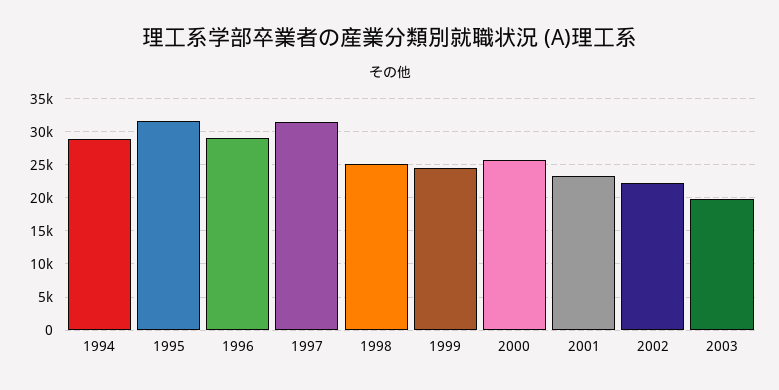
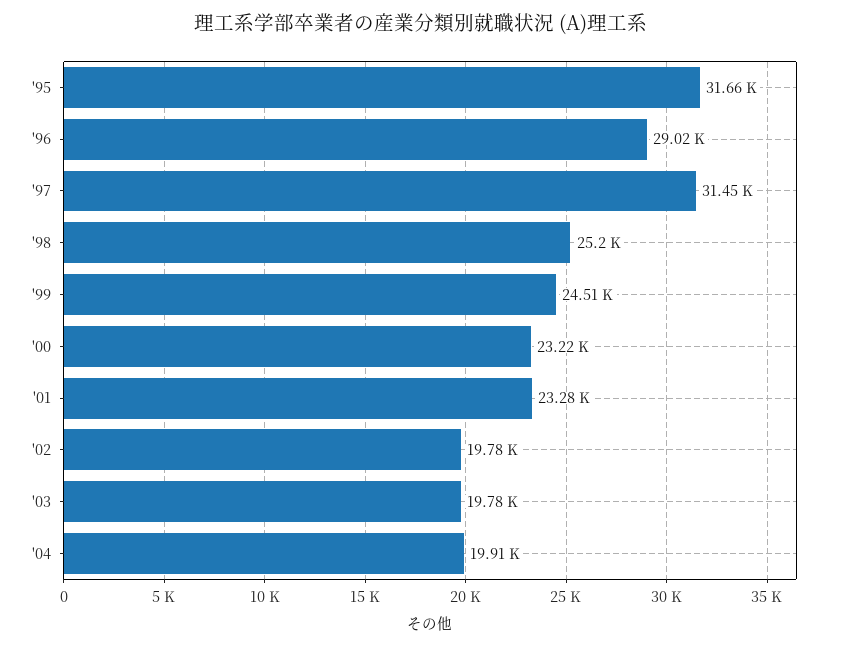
1994: 29000 -> none
2000: 26000 -> 23220
2002: 22000 -> 19780
'04: none -> 19910

